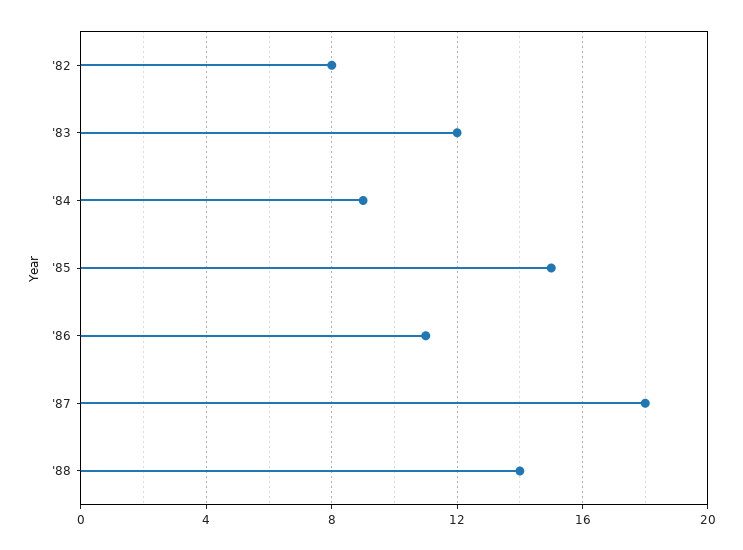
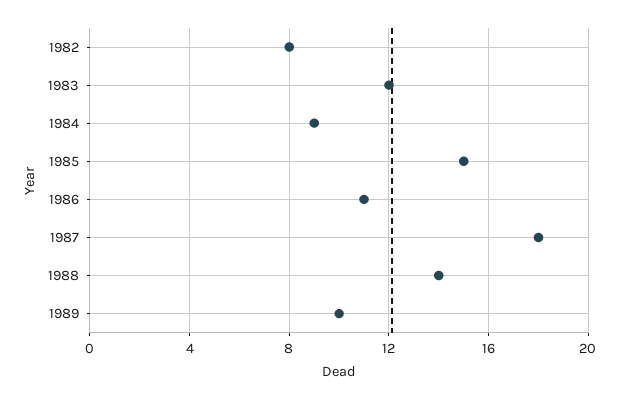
1989: none -> 10

